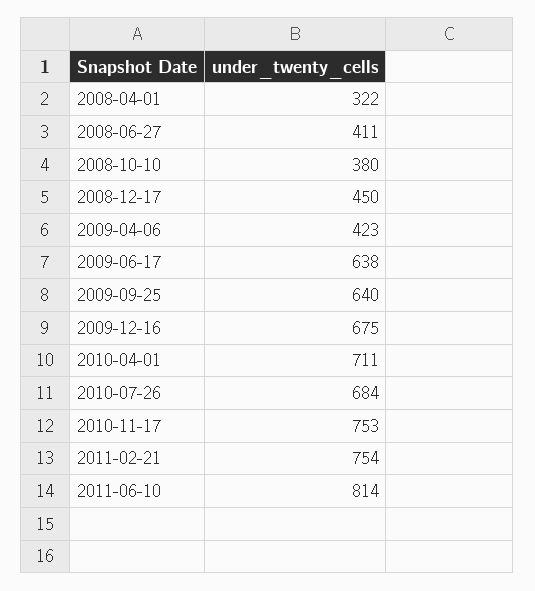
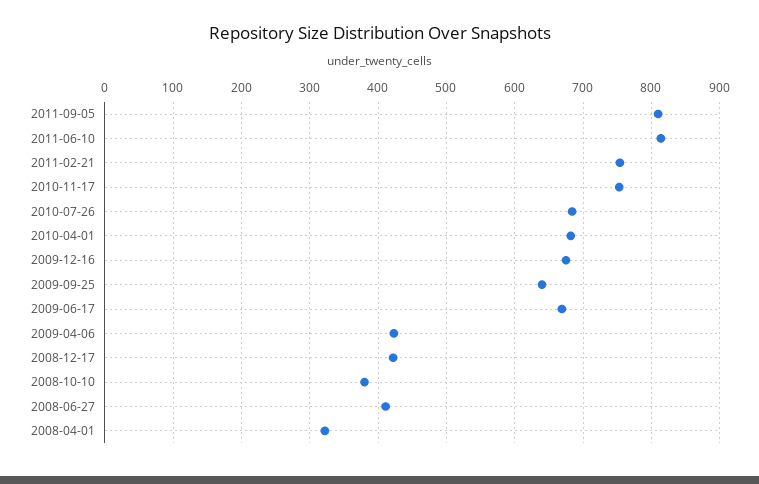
2008-12-17: 450 -> 420
2009-06-17: 638 -> 670
2010-04-01: 711 -> 680
2011-09-05: none -> 810

